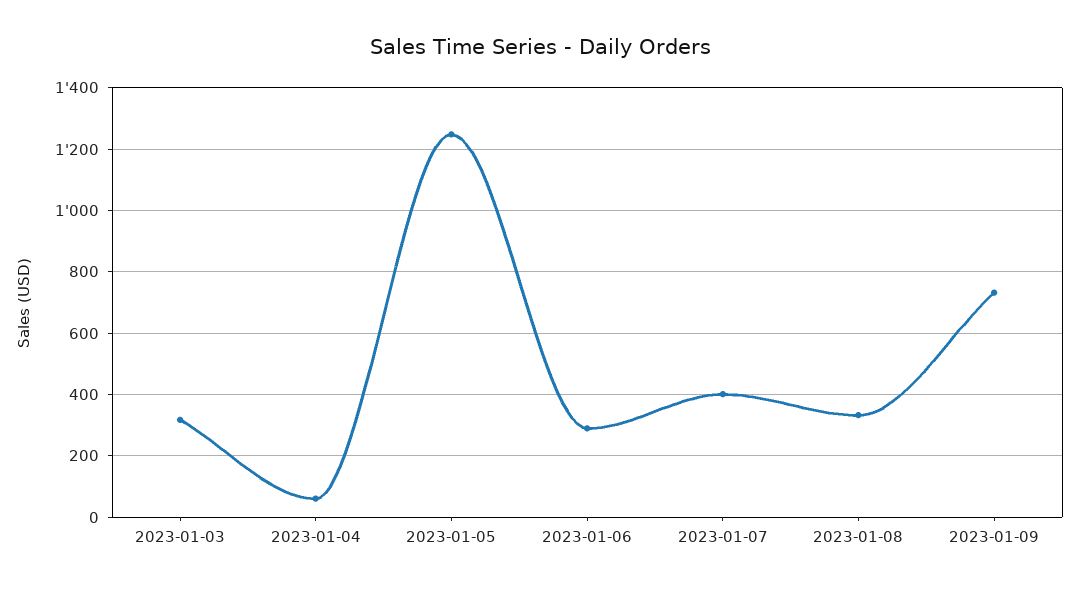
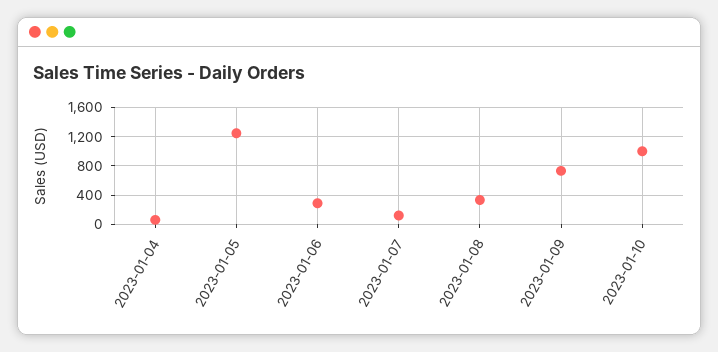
2023-01-03: 320 -> none
2023-01-07: 400 -> 100
2023-01-10: none -> 1000

